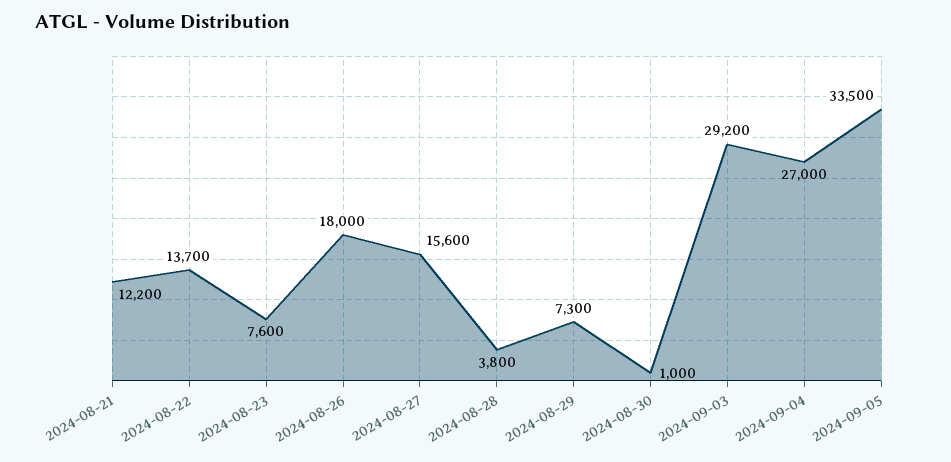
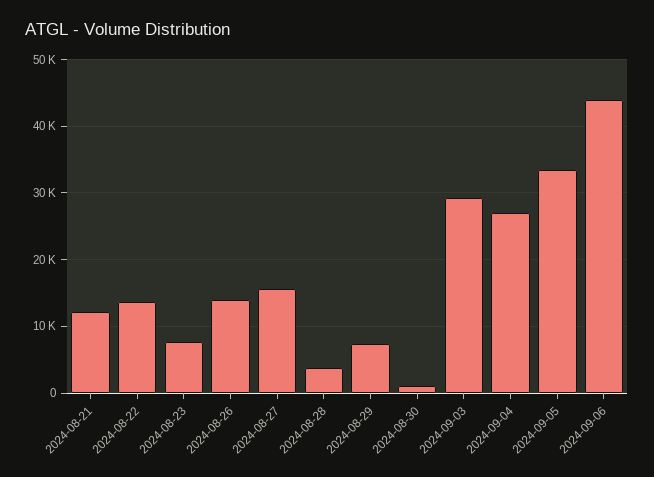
2024-08-26: 18000 -> 14000
2024-09-06: none -> 44000

